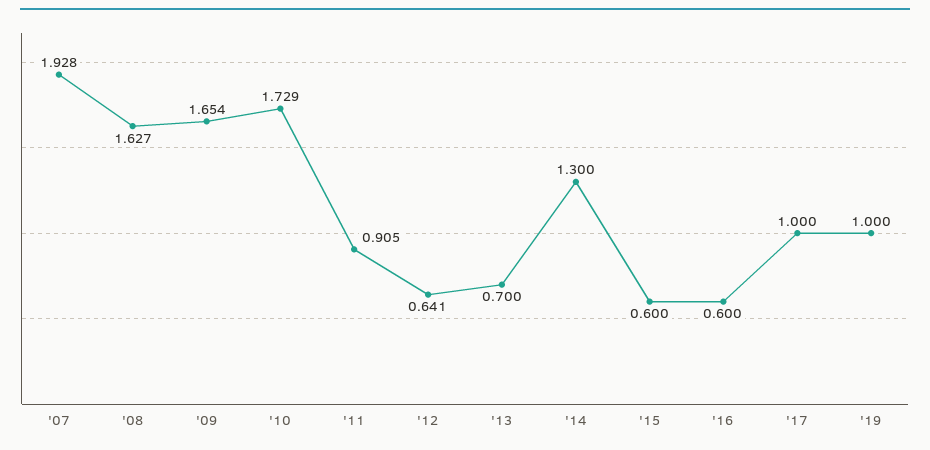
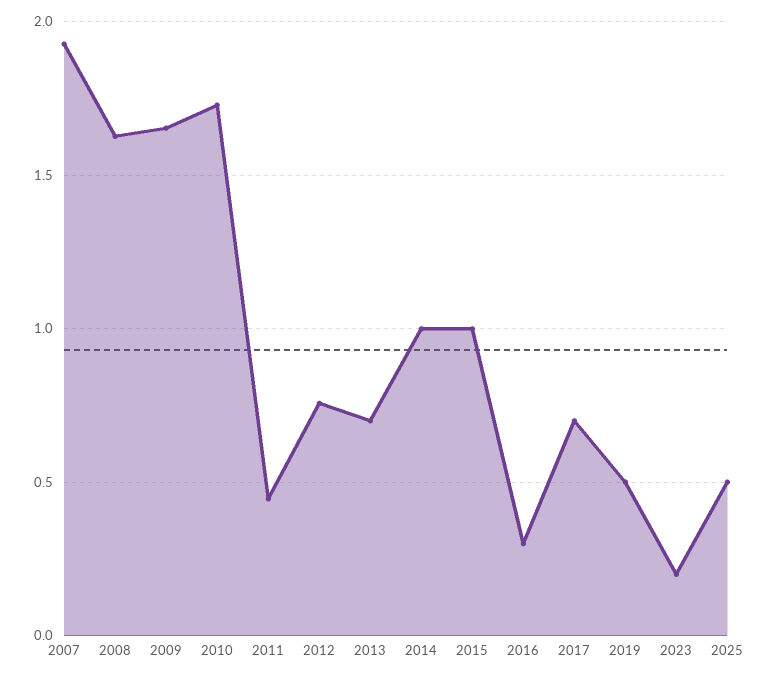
'11: 0.905 -> 0.45
'12: 0.641 -> 0.75
'14: 1.3 -> 1
'15: 0.6 -> 1
'16: 0.6 -> 0.3
'17: 1 -> 0.7
'19: 1 -> 0.5
2023: none -> 0.2
2025: none -> 0.5

